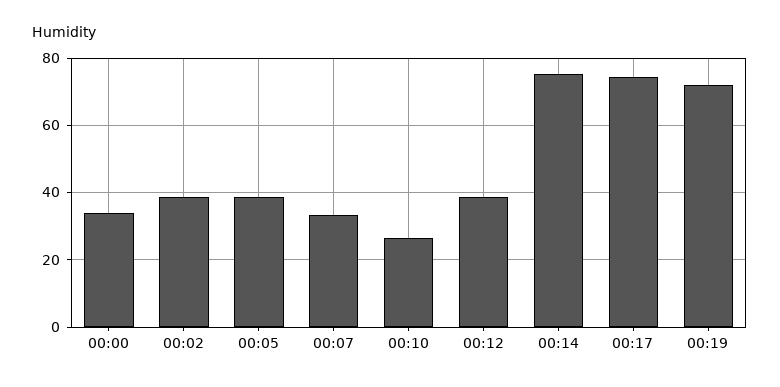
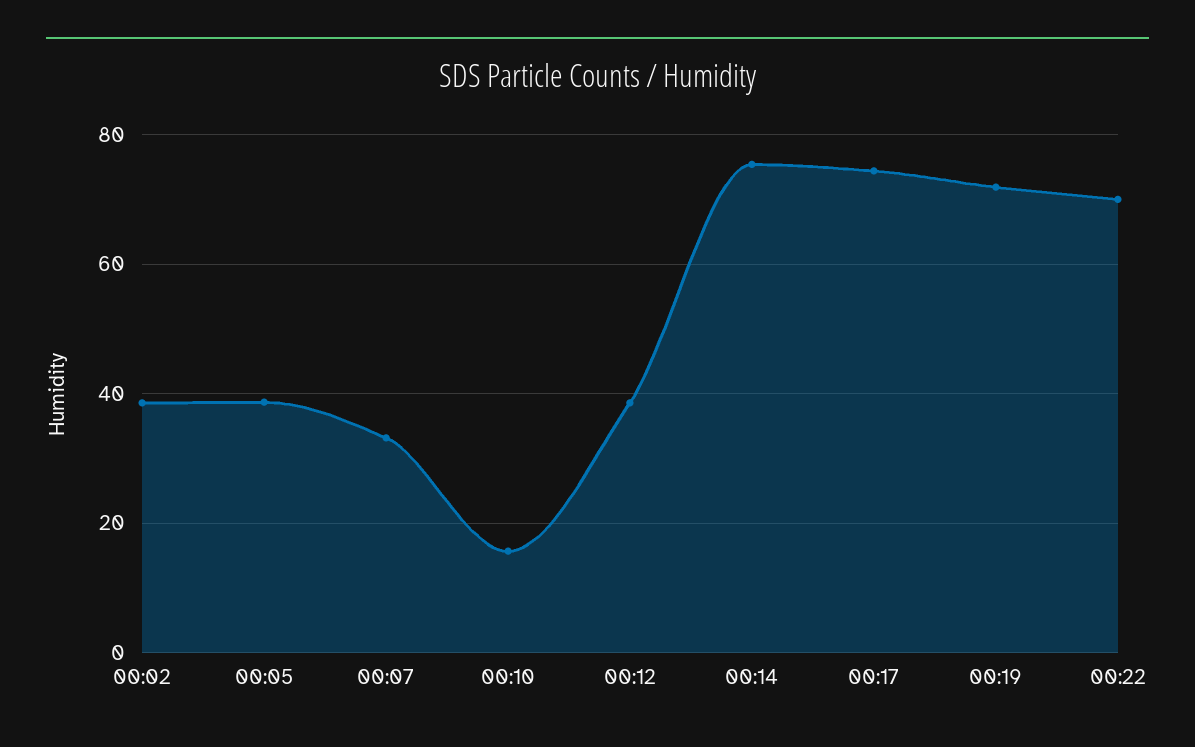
00:00: 34 -> none
00:10: 26 -> 16
00:22: none -> 70

